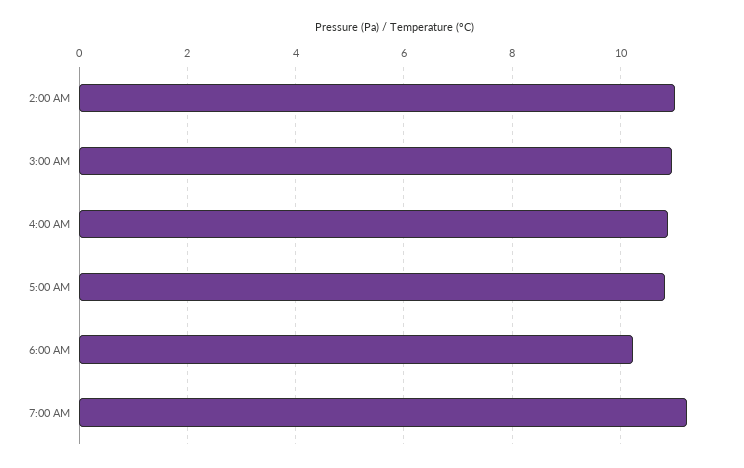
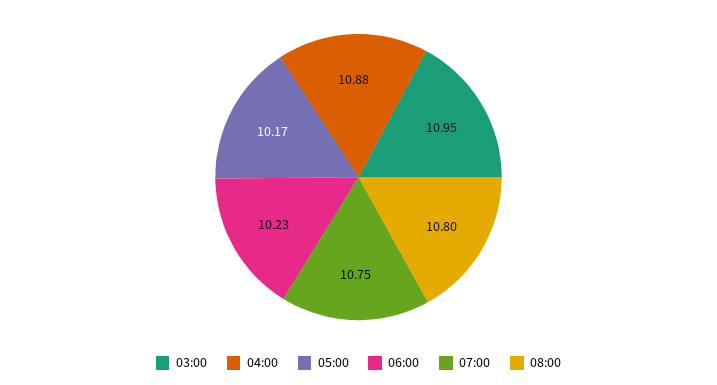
2:00 AM: 11 -> none
5:00 AM: 10.8 -> 10.17
7:00 AM: 11.2 -> 10.75
08:00: none -> 10.8

